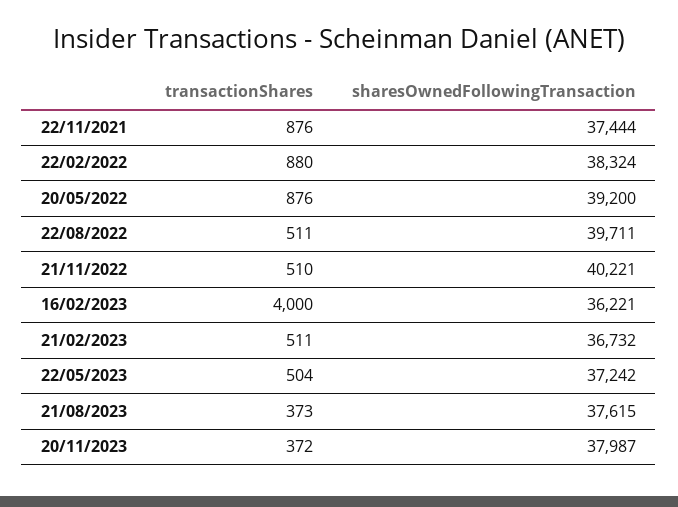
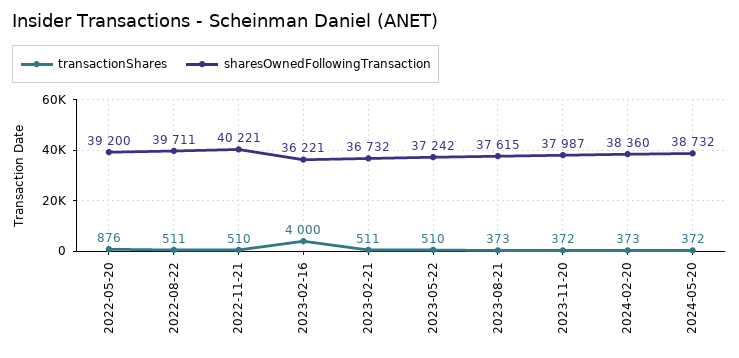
transactionShares, 22/11/2021: 876 -> none
sharesOwnedFollowingTransaction, 22/11/2021: 37444 -> none
transactionShares, 22/02/2022: 880 -> none
sharesOwnedFollowingTransaction, 22/02/2022: 38324 -> none
transactionShares, 22/05/2023: 504 -> 510
transactionShares, 2024-02-20: none -> 373
sharesOwnedFollowingTransaction, 2024-02-20: none -> 38360
transactionShares, 2024-05-20: none -> 372
sharesOwnedFollowingTransaction, 2024-05-20: none -> 38732

